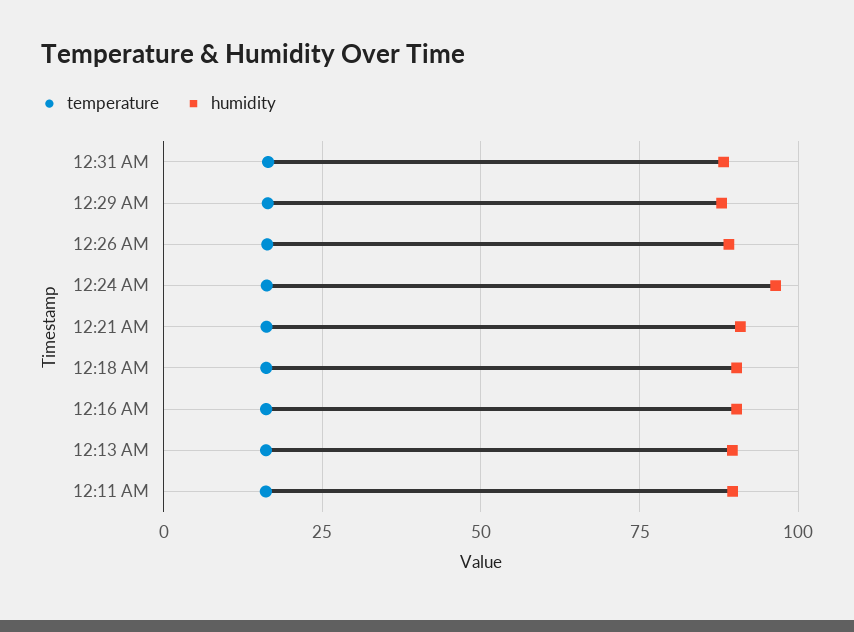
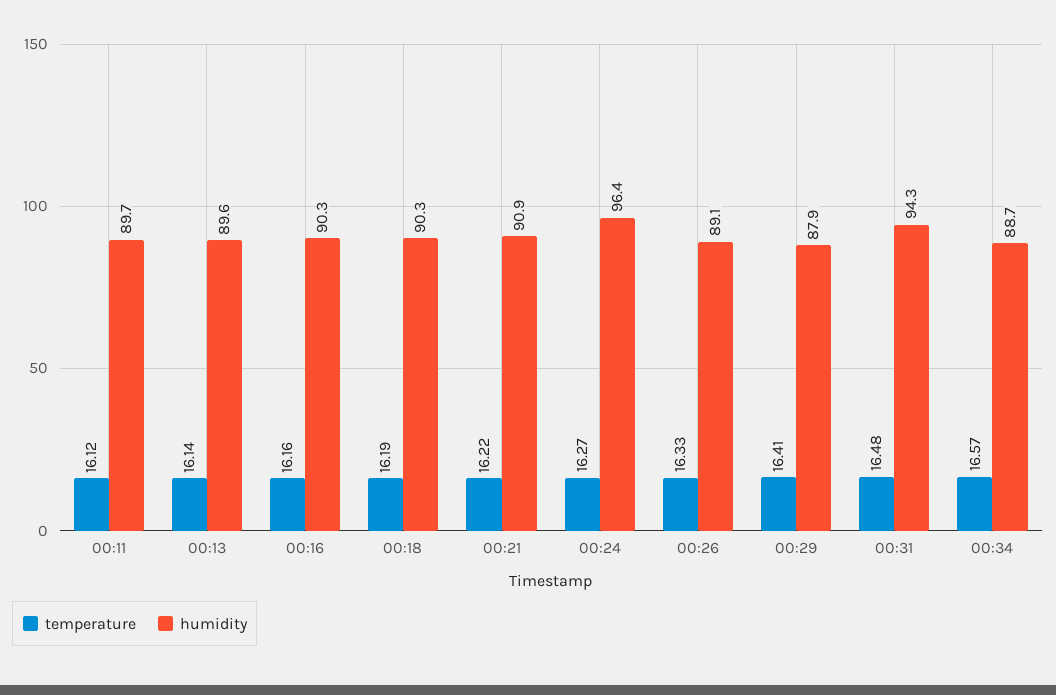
humidity, 12:31 AM: 87.5 -> 94.3
temperature, 00:34: none -> 16.57
humidity, 00:34: none -> 88.7

